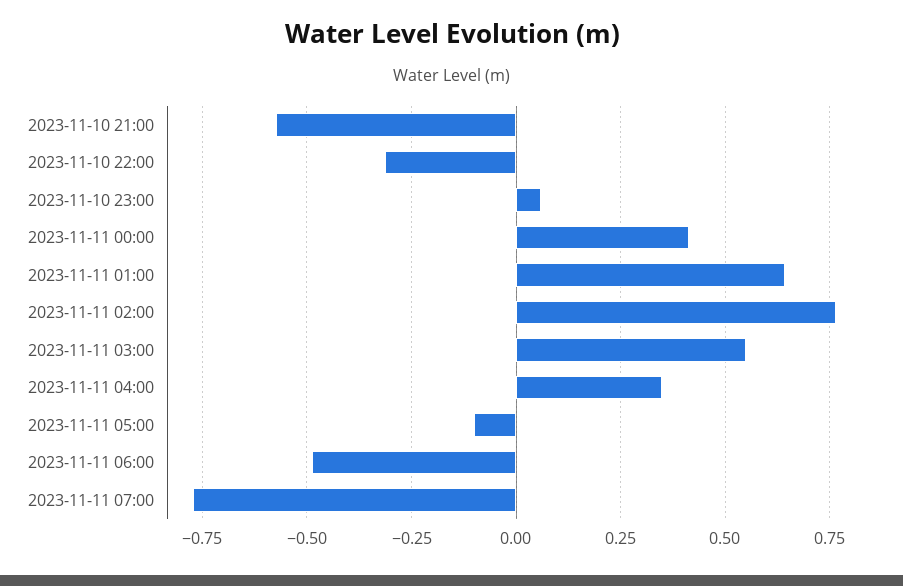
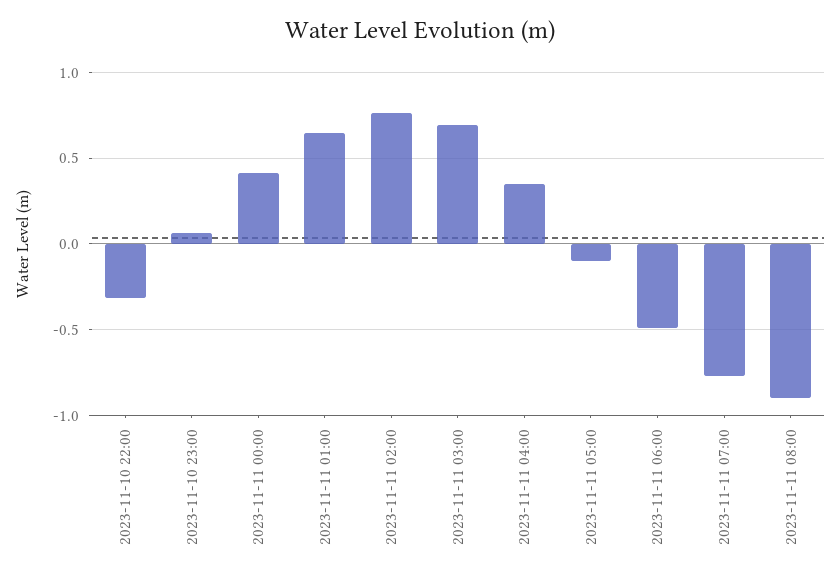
2023-11-10 21:00: -0.575 -> none
2023-11-11 03:00: 0.55 -> 0.7
2023-11-11 08:00: none -> -0.9

